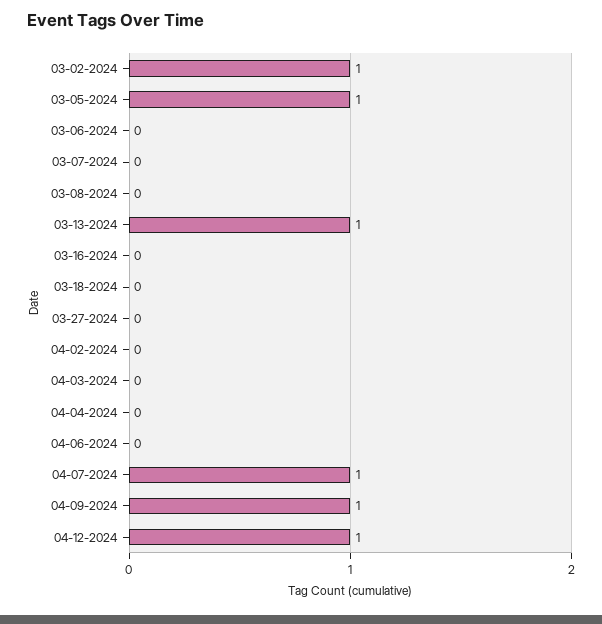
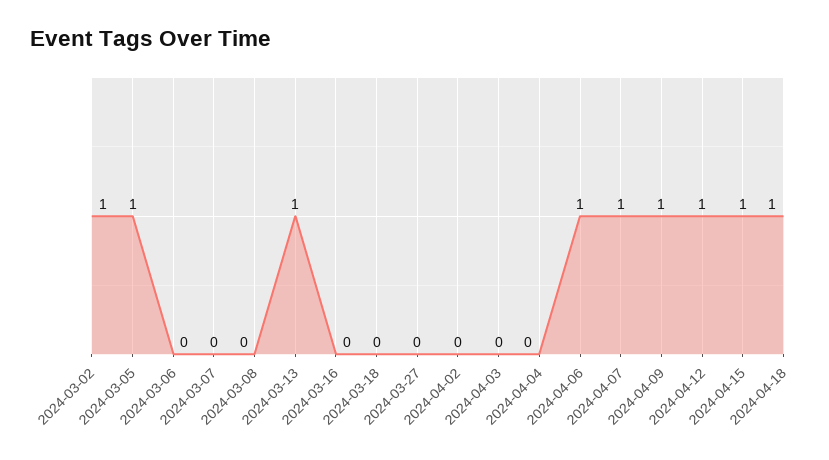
04-06-2024: 0 -> 1
2024-04-15: none -> 1
2024-04-18: none -> 1

